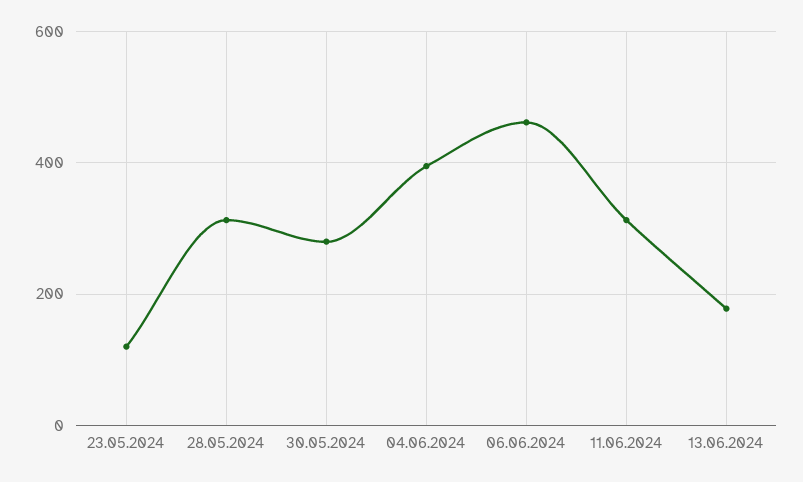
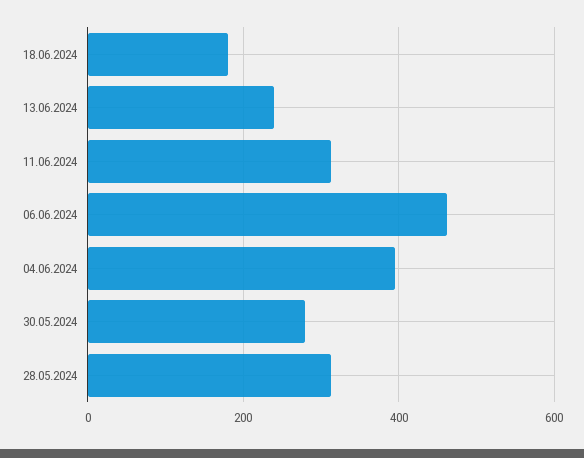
23.05.2024: 120 -> none
13.06.2024: 180 -> 240
18.06.2024: none -> 180

